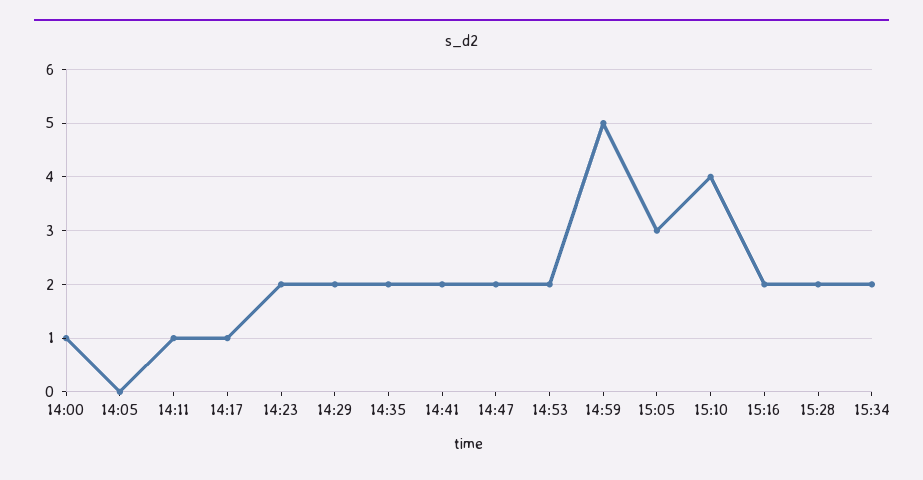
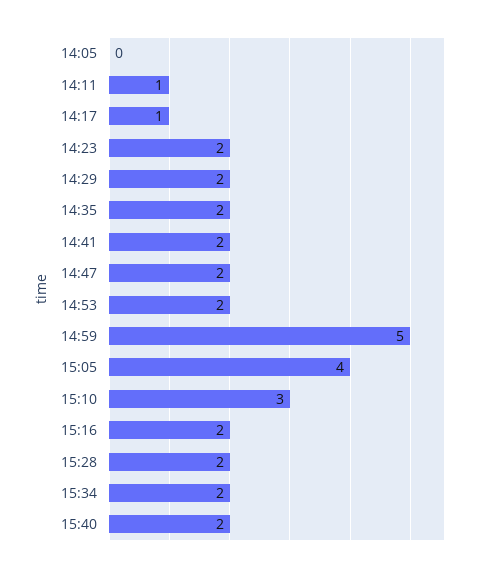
14:00: 1 -> none
15:05: 3 -> 4
15:10: 4 -> 3
15:40: none -> 2

